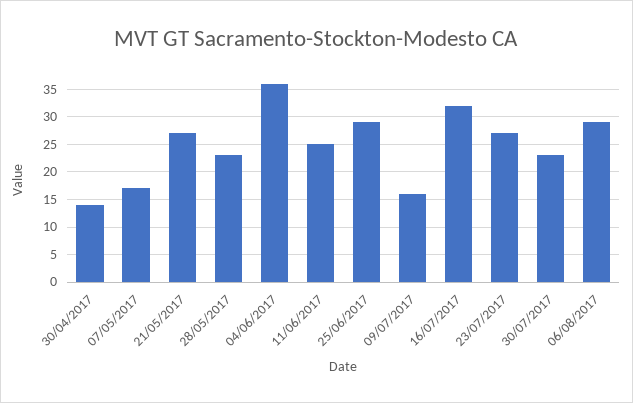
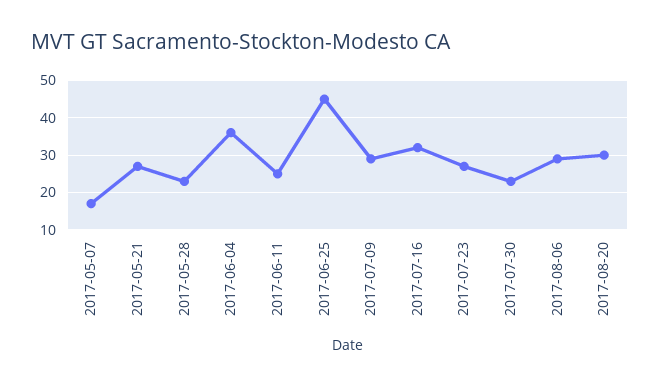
30/04/2017: 15 -> none
25/06/2017: 30 -> 45
09/07/2017: 15 -> 30
2017-08-20: none -> 30

